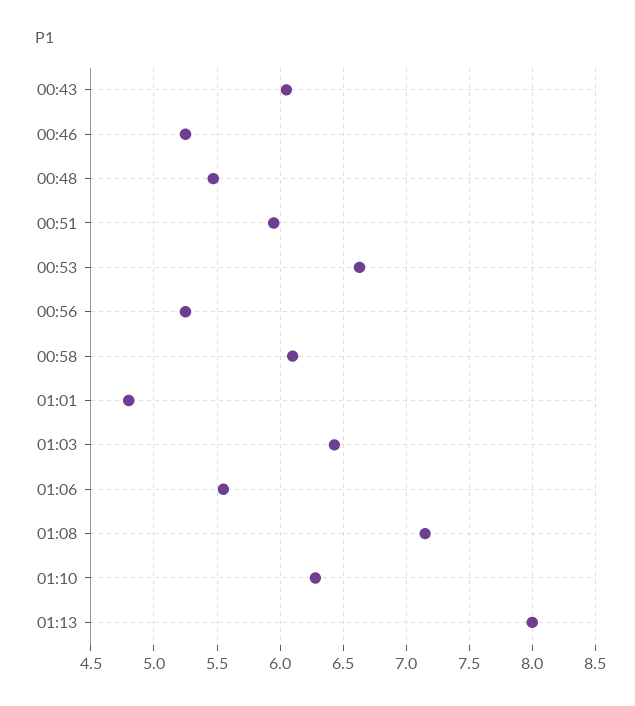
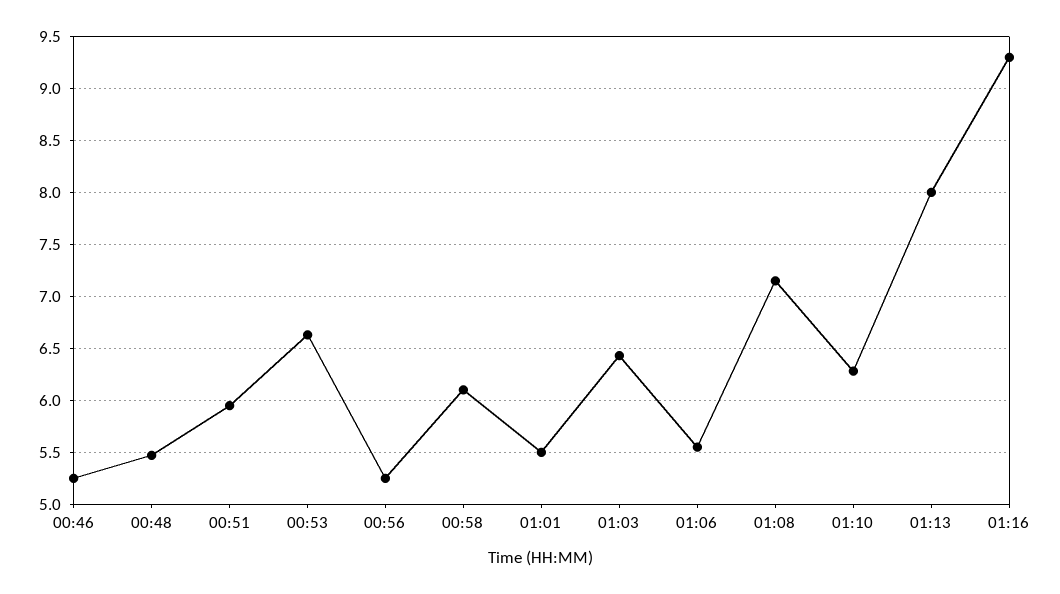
00:43: 6.05 -> none
01:01: 4.8 -> 5.5
01:16: none -> 9.3

